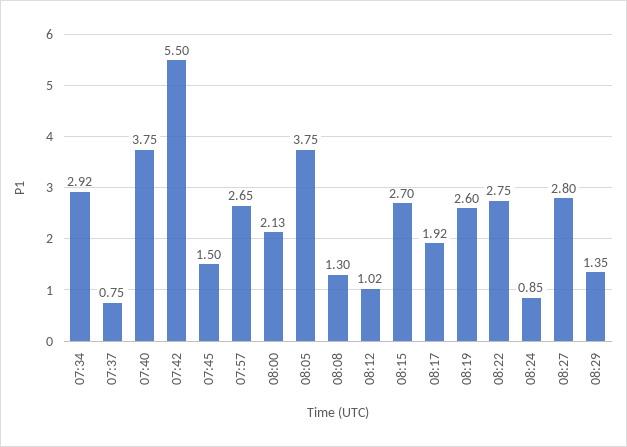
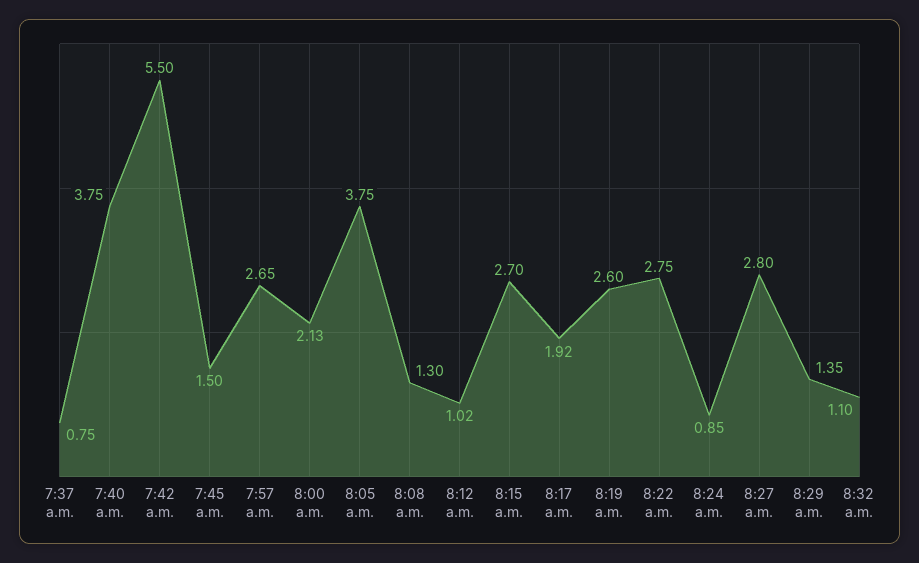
07:34: 2.92 -> none
8:32 a.m.: none -> 1.1

